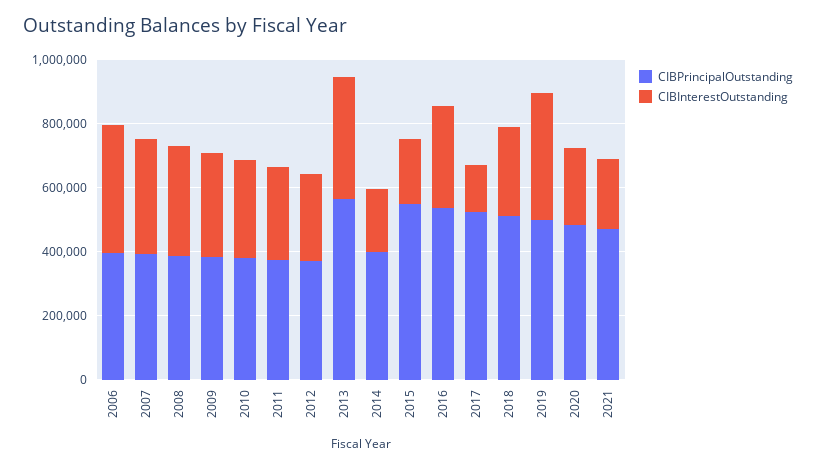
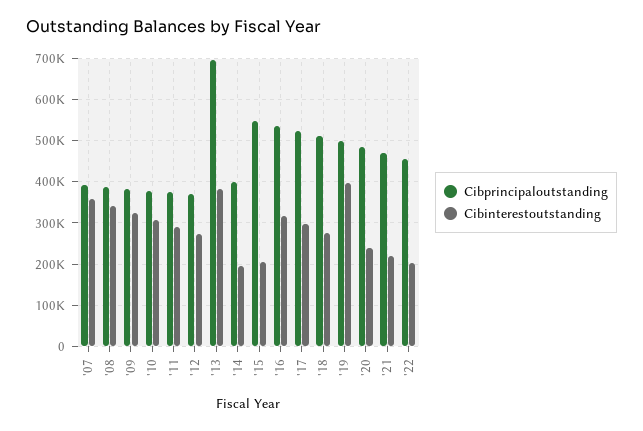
CIBPrincipalOutstanding, 2006: 400000 -> none
CIBInterestOutstanding, 2006: 400000 -> none
CIBPrincipalOutstanding, 2013: 550000 -> 700000
CIBInterestOutstanding, 2017: 150000 -> 300000
CIBPrincipalOutstanding, '22: none -> 460000
CIBInterestOutstanding, '22: none -> 200000

